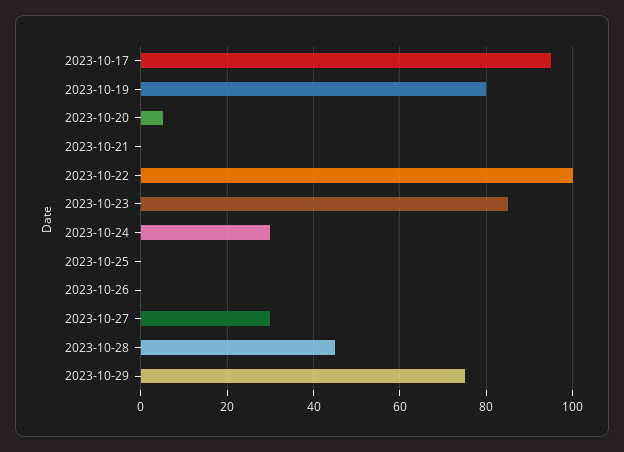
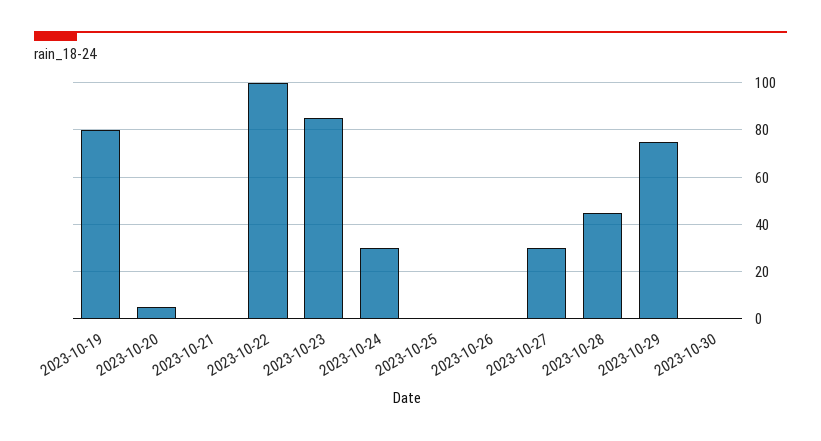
2023-10-17: 95 -> none
2023-10-30: none -> 0

